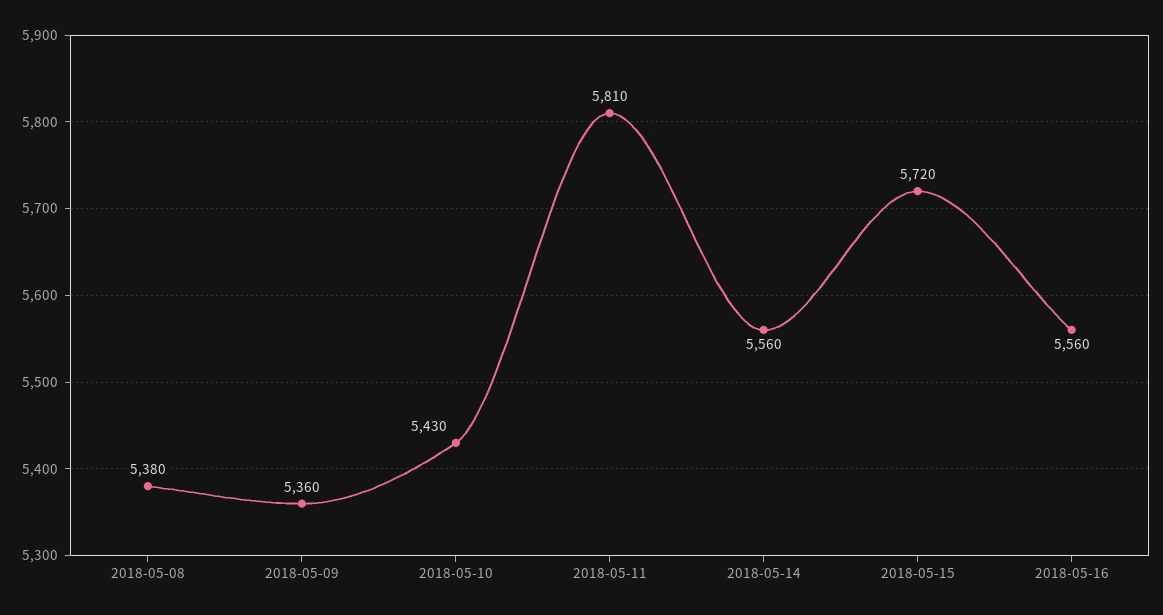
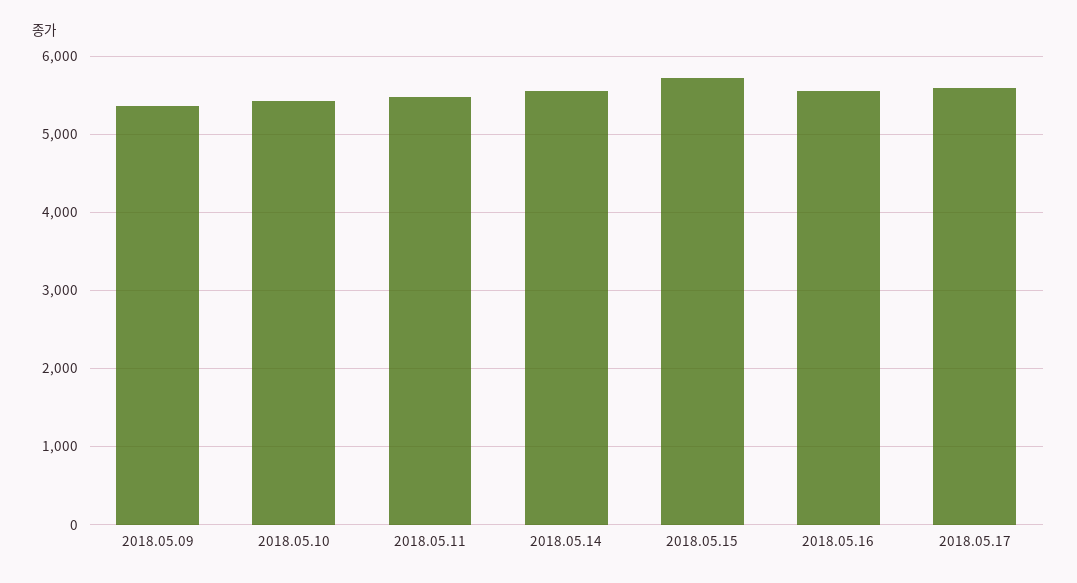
2018-05-08: 5380 -> none
2018-05-11: 5810 -> 5500
2018.05.17: none -> 5600

